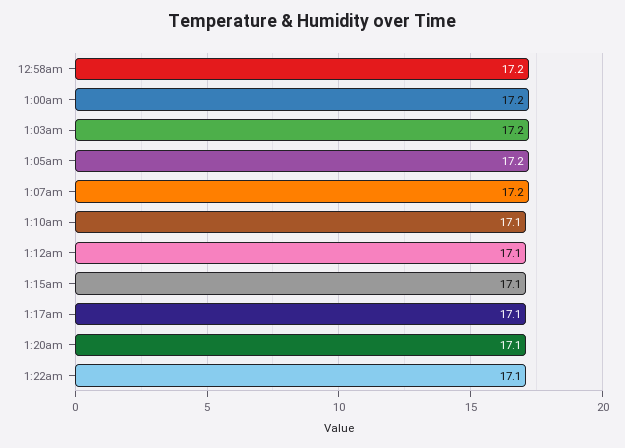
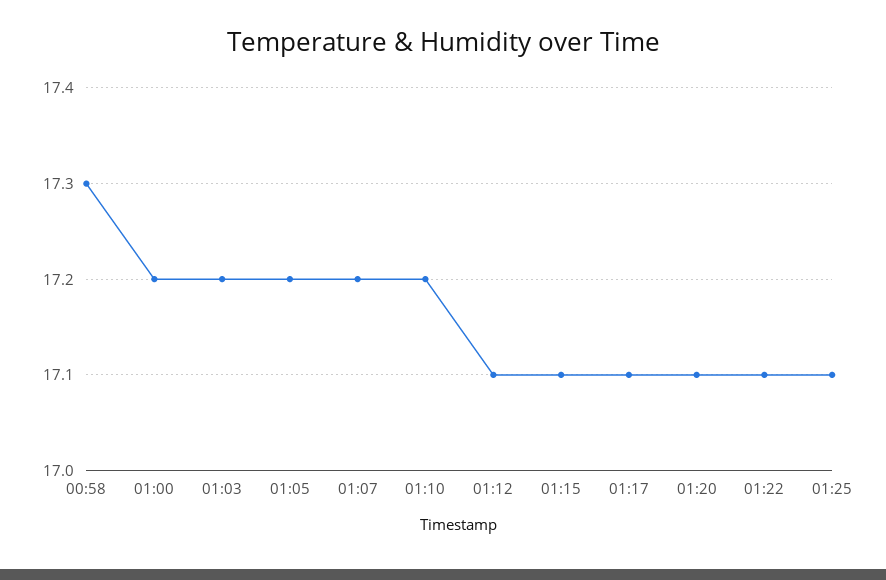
12:58am: 17.2 -> 17.3
1:10am: 17.1 -> 17.2
01:25: none -> 17.1

